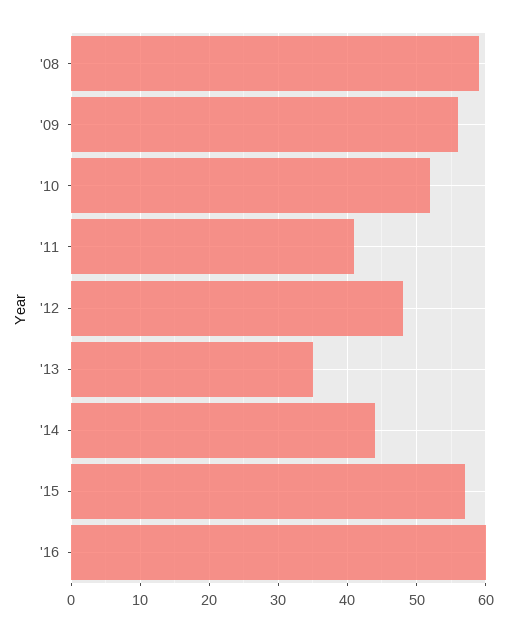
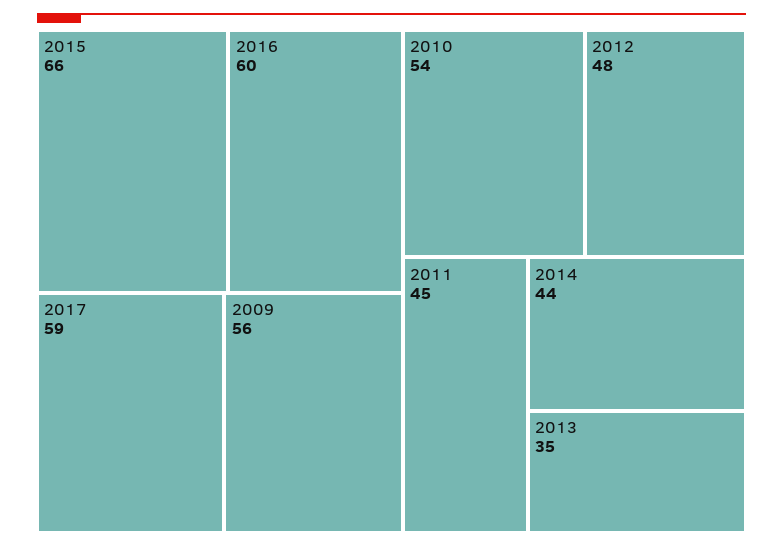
'08: 59 -> none
'10: 52 -> 54
'11: 41 -> 45
'15: 57 -> 66
2017: none -> 59

